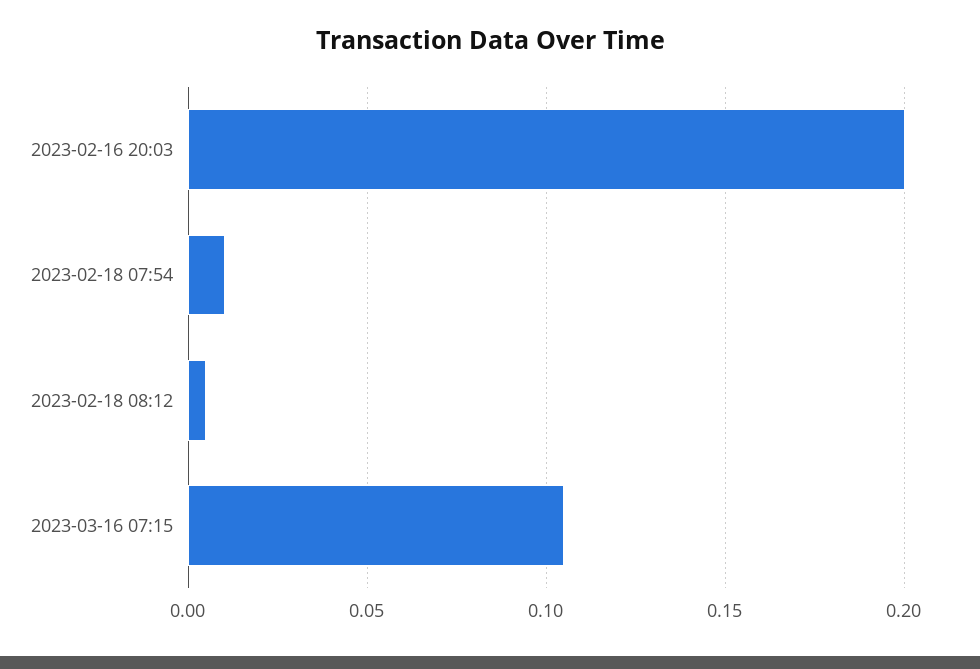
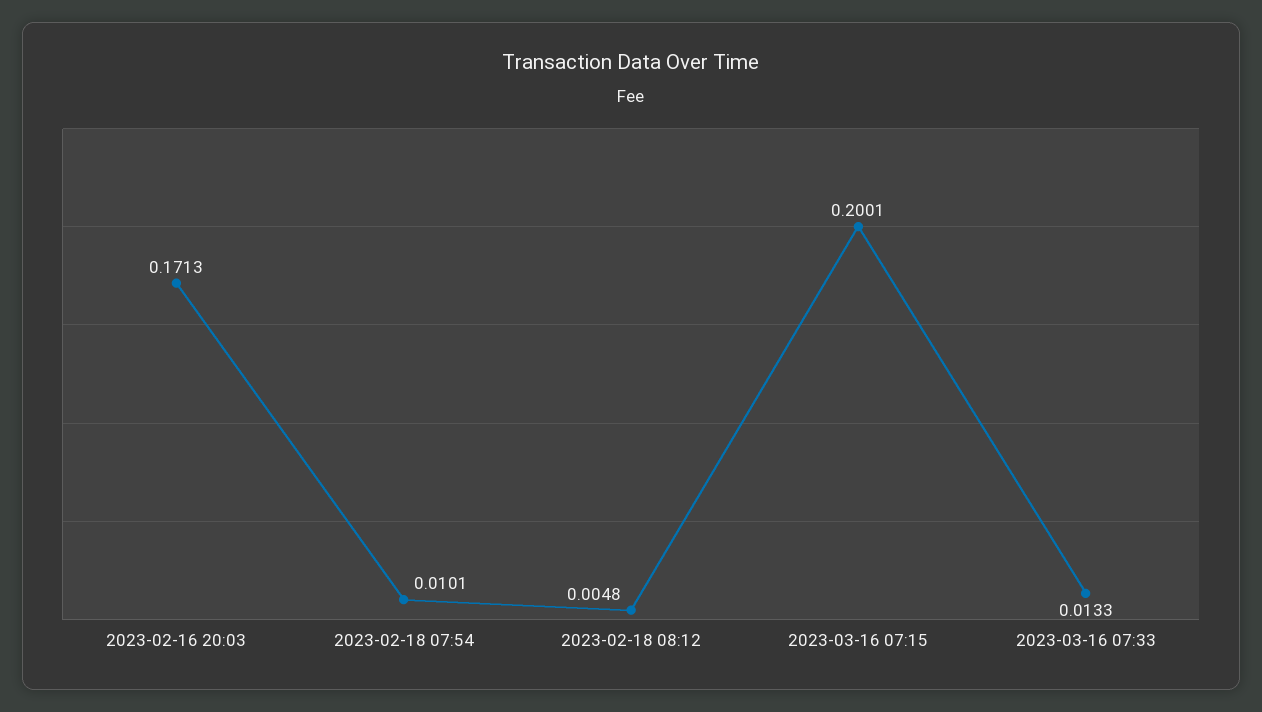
2023-02-16 20:03: 0.2 -> 0.1713
2023-03-16 07:15: 0.105 -> 0.2001
2023-03-16 07:33: none -> 0.0133

